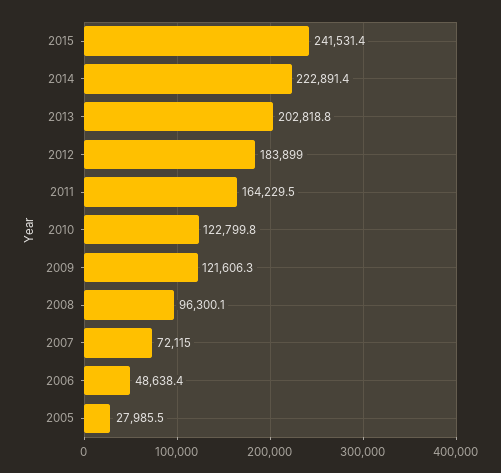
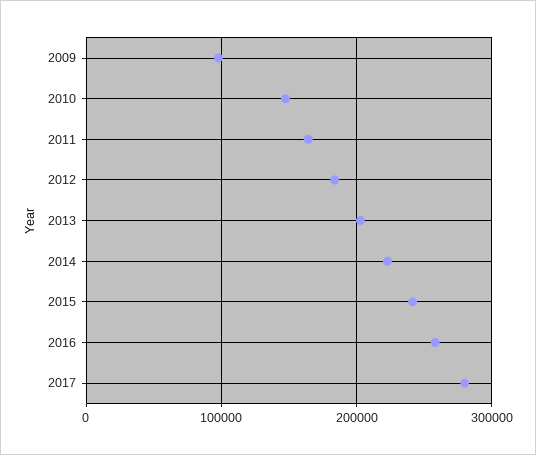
2010: 122799.8 -> 150000
2009: 121606.3 -> 100000
2008: 96300.1 -> none
2007: 72115 -> none
2006: 48638.4 -> none
2005: 27985.5 -> none
2016: none -> 260000
2017: none -> 280000

